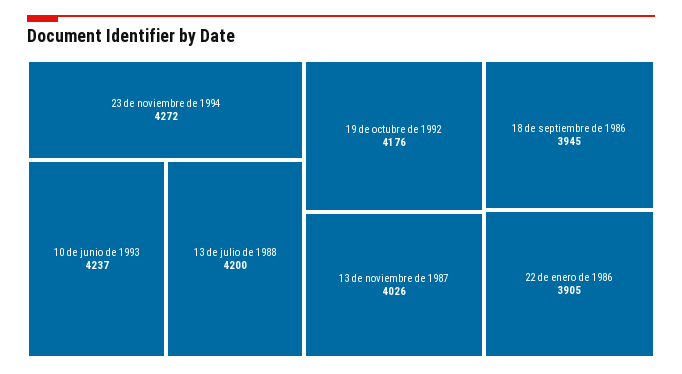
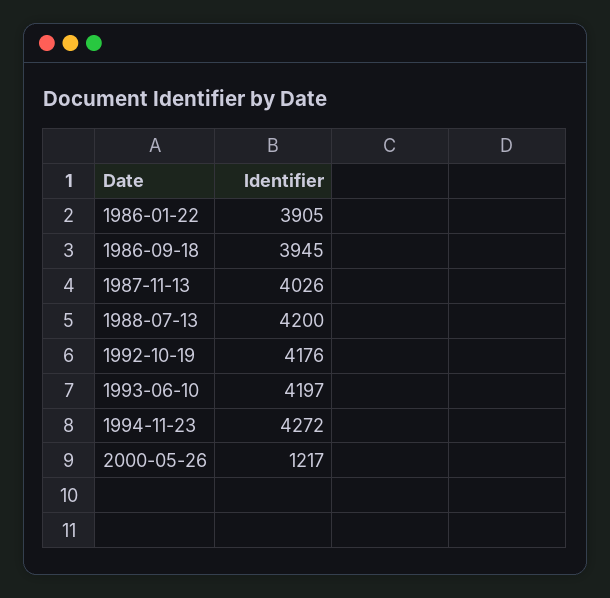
10 de junio de 1993: 4237 -> 4197
2000-05-26: none -> 1217

